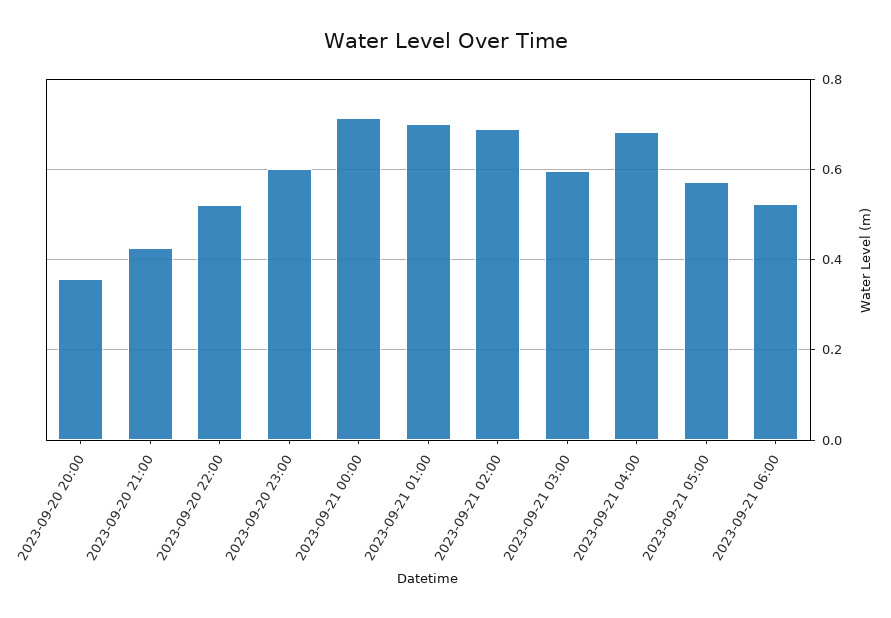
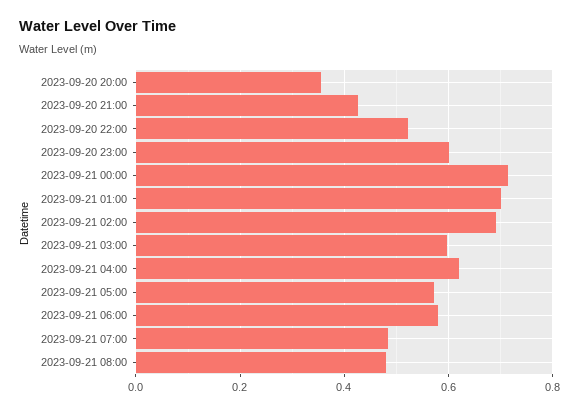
2023-09-21 04:00: 0.68 -> 0.62
2023-09-21 06:00: 0.52 -> 0.58
2023-09-21 07:00: none -> 0.48
2023-09-21 08:00: none -> 0.48

